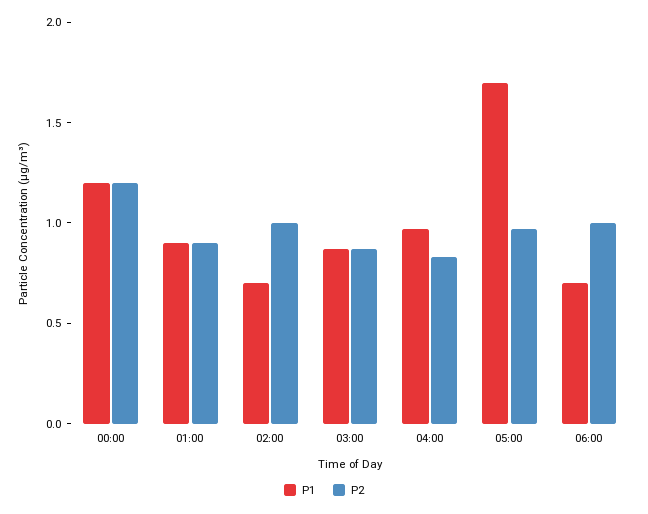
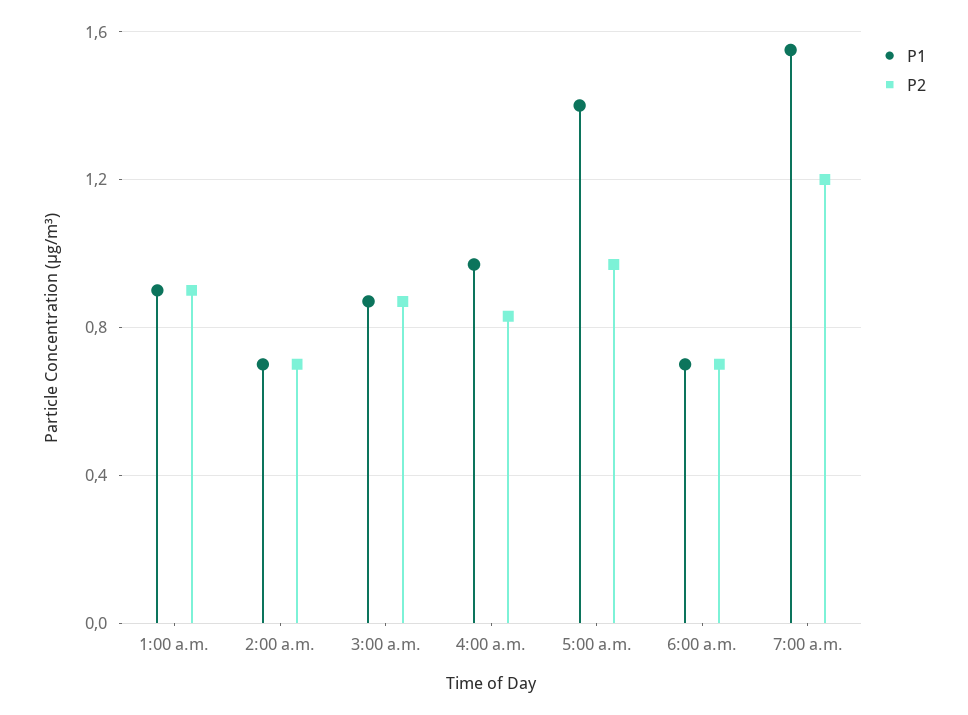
P1, 00:00: 1.2 -> none
P2, 00:00: 1.2 -> none
P2, 02:00: 1 -> 0.7
P1, 05:00: 1.7 -> 1.4
P2, 06:00: 1 -> 0.7
P1, 7:00 a.m.: none -> 1.55
P2, 7:00 a.m.: none -> 1.2

